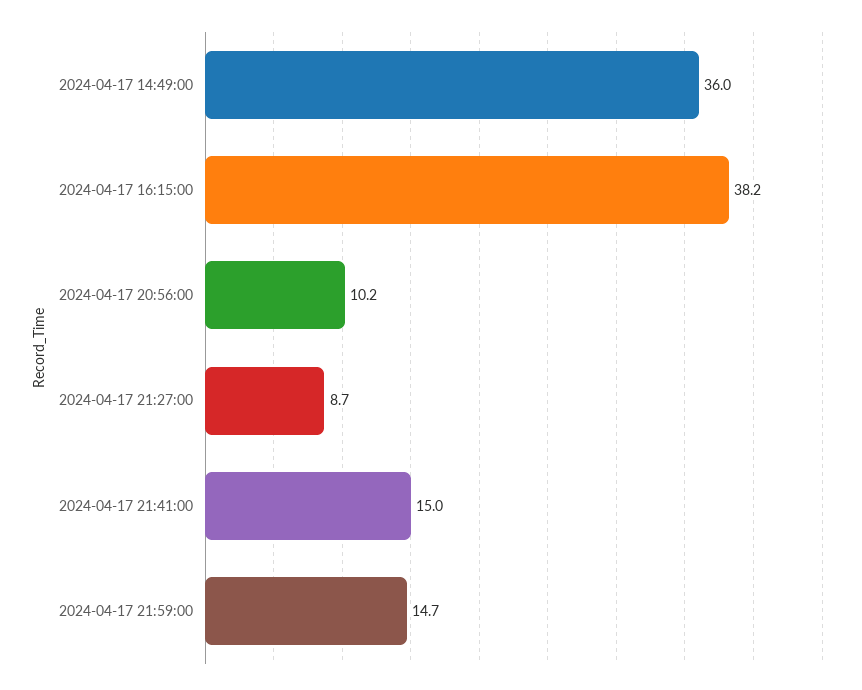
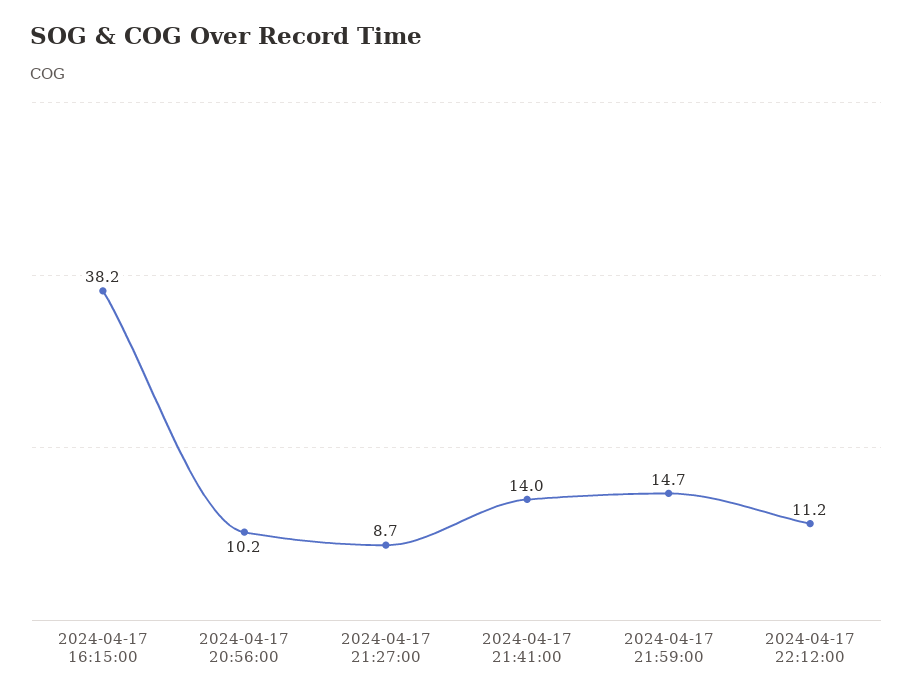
2024-04-17 14:49:00: 36 -> none
2024-04-17 21:41:00: 15 -> 14
2024-04-17 22:12:00: none -> 11.2

